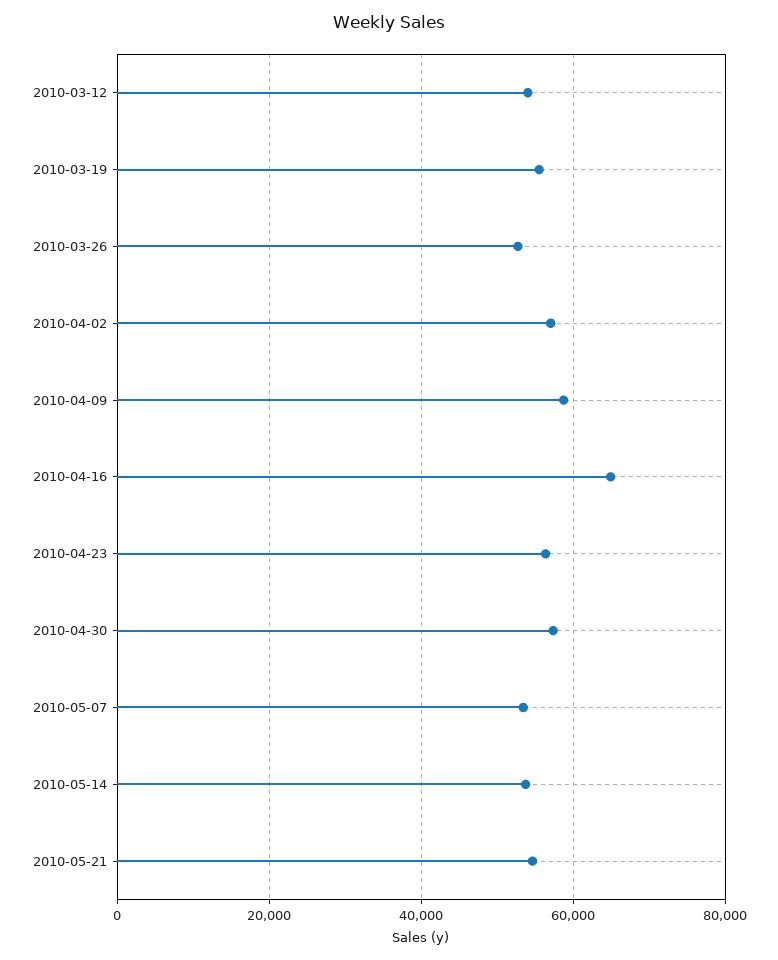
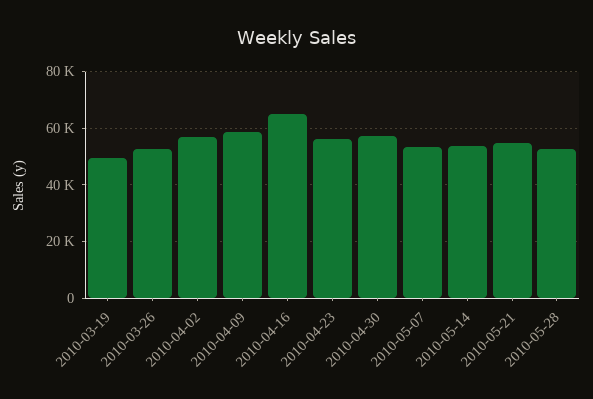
2010-03-12: 54000 -> none
2010-03-19: 56000 -> 50000
2010-05-28: none -> 52500

